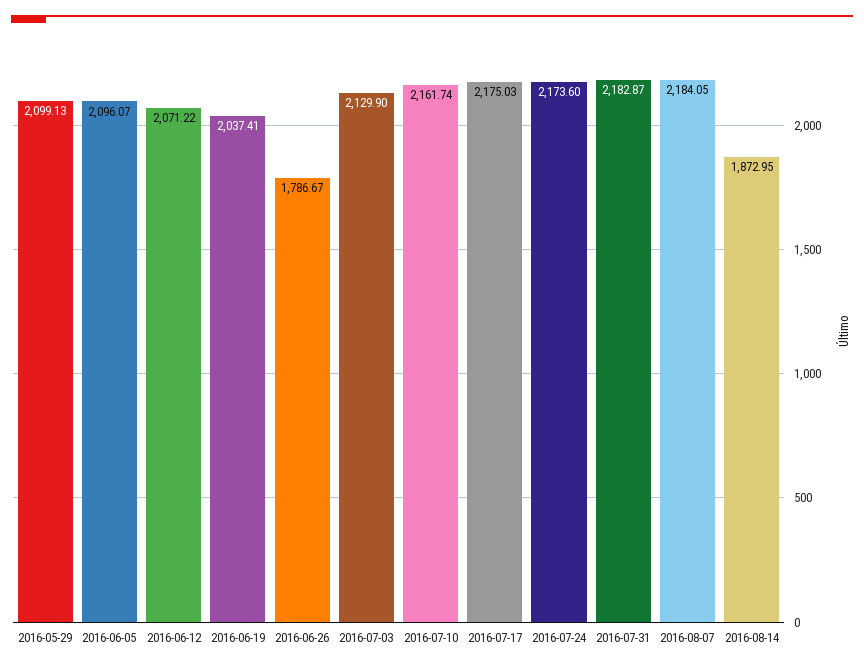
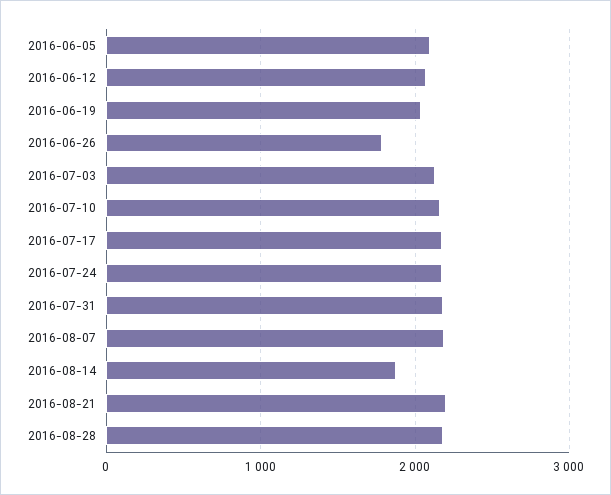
2016-05-29: 2099.13 -> none
2016-08-21: none -> 2200
2016-08-28: none -> 2200

